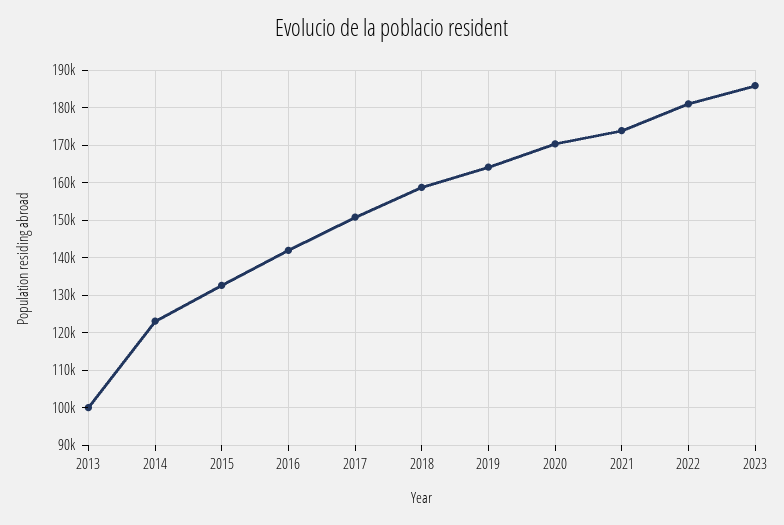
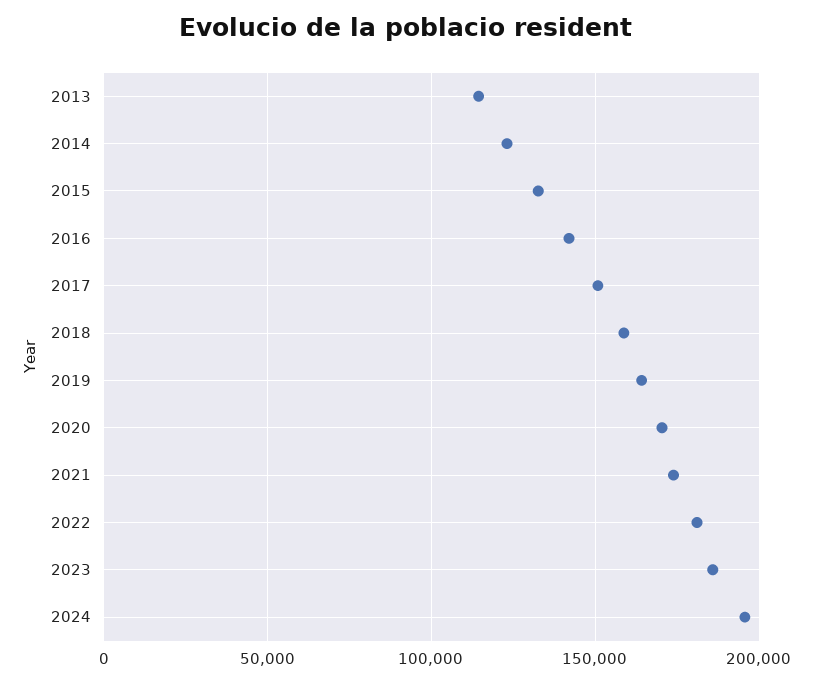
2013: 100000 -> 115000
2024: none -> 195000

